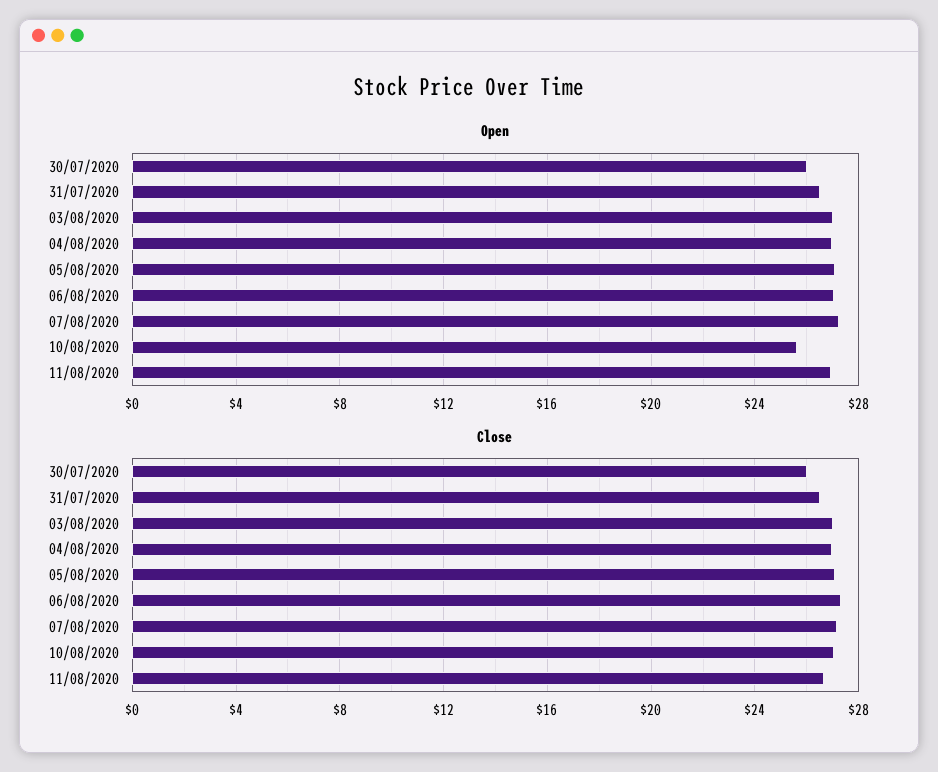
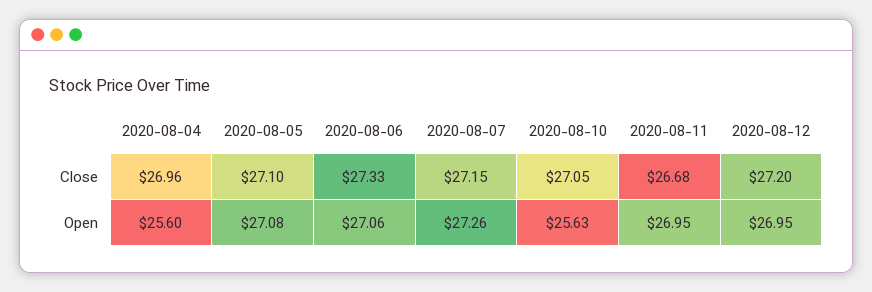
Open, 30/07/2020: 26 -> none
Open, 31/07/2020: 26.5 -> none
Open, 03/08/2020: 27 -> none
Open, 04/08/2020: 27 -> 25.6
Close, 30/07/2020: 26 -> none
Close, 31/07/2020: 26.5 -> none
Close, 03/08/2020: 27 -> none
Close, 2020-08-12: none -> 27.2
Open, 2020-08-12: none -> 26.95

